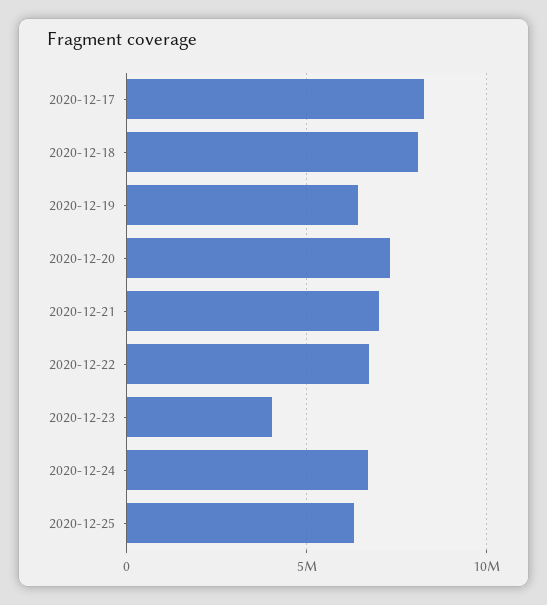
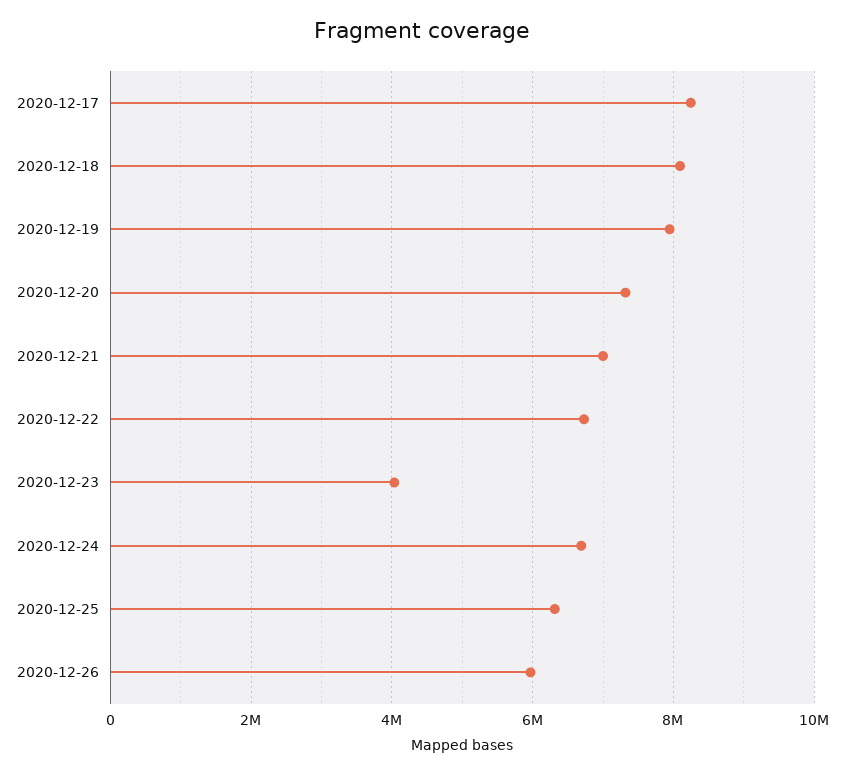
2020-12-19: 6500000 -> 8000000
2020-12-26: none -> 6000000

